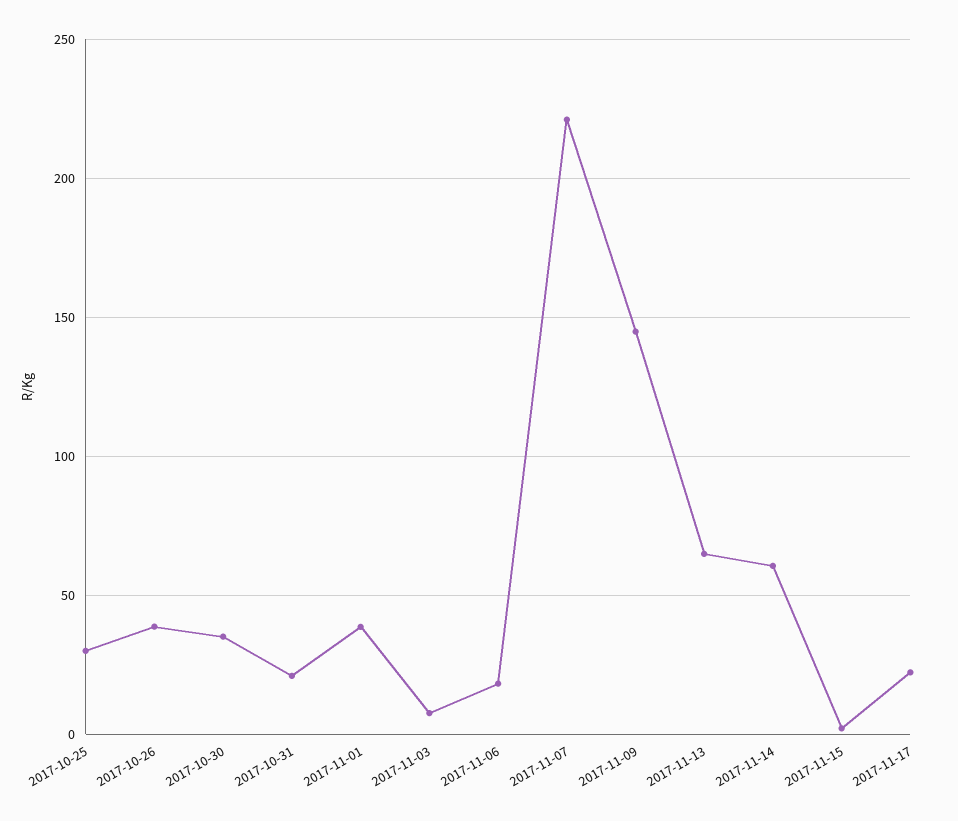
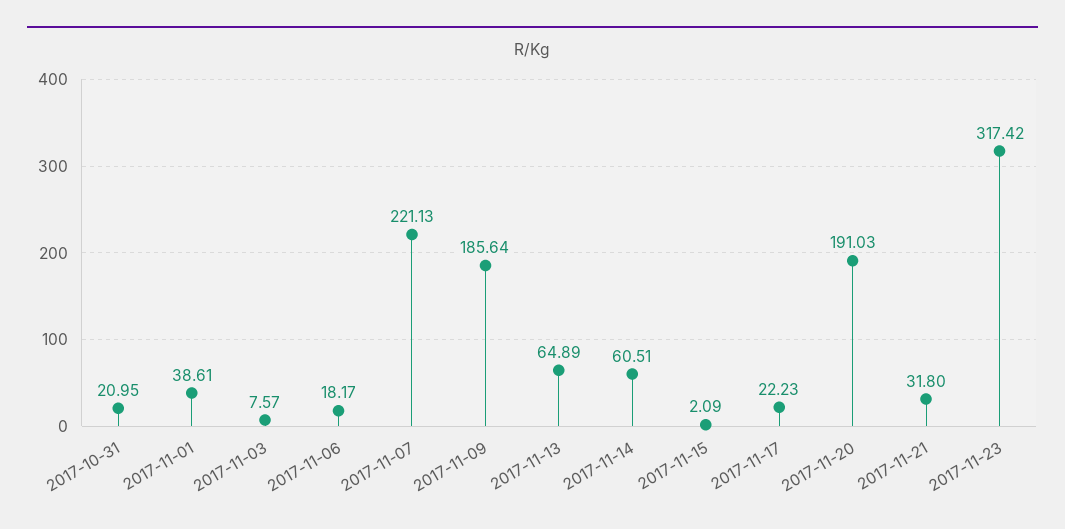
2017-10-25: 30 -> none
2017-10-26: 40 -> none
2017-10-30: 35 -> none
2017-11-09: 145 -> 185.64
2017-11-20: none -> 191.03
2017-11-21: none -> 31.8
2017-11-23: none -> 317.42

